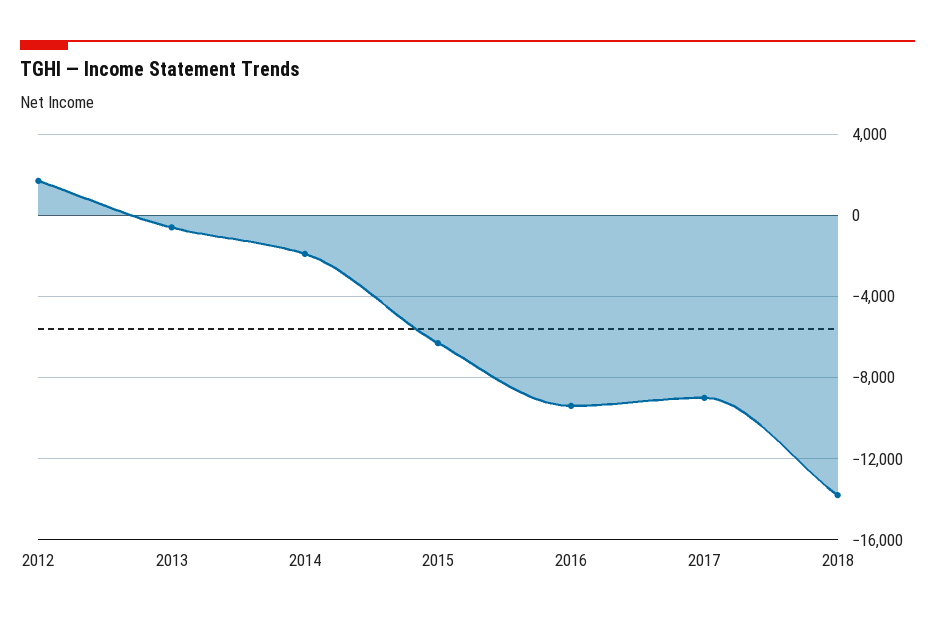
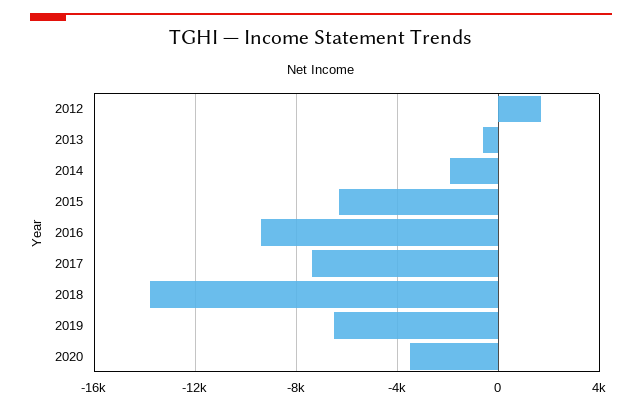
2017: -9000 -> -7500
2019: none -> -6500
2020: none -> -3500

